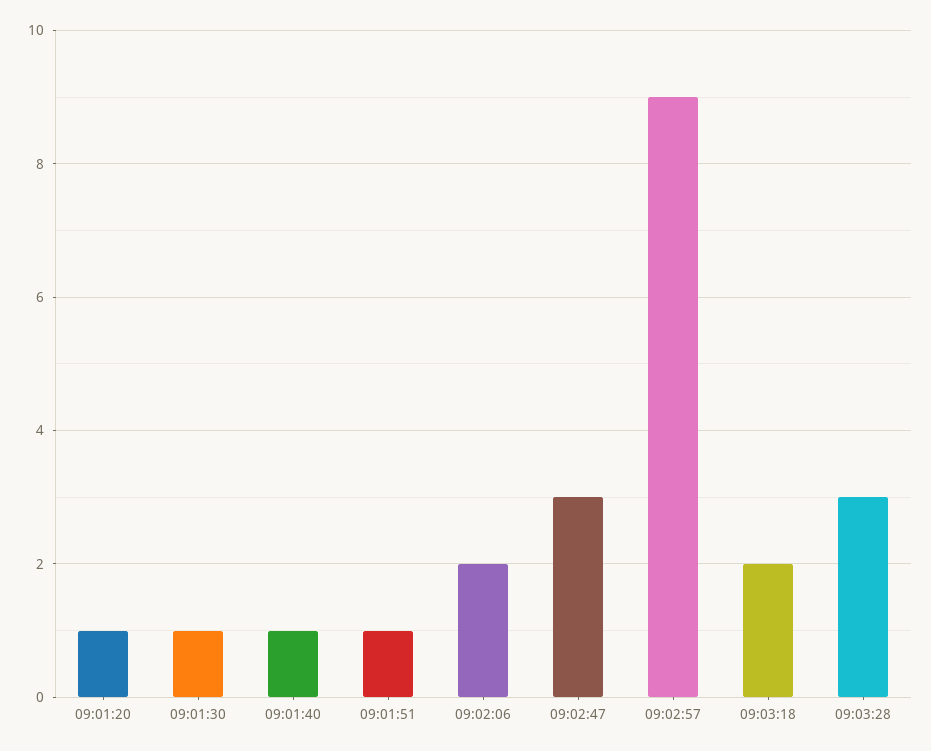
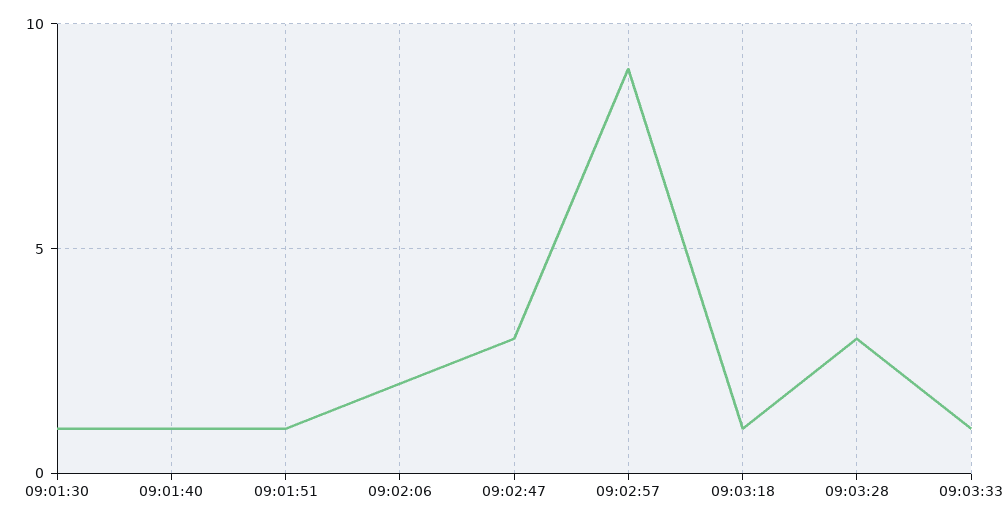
09:01:20: 1 -> none
09:03:18: 2 -> 1
09:03:33: none -> 1

